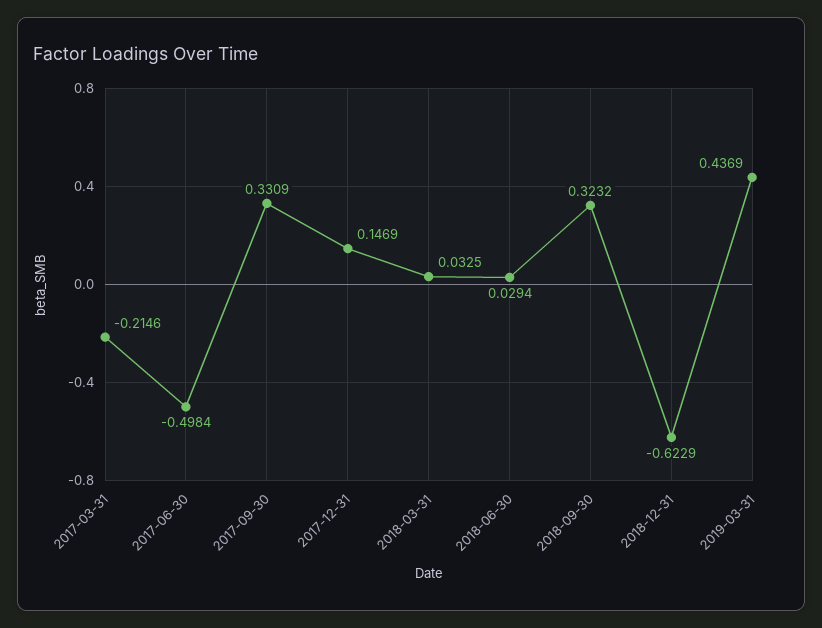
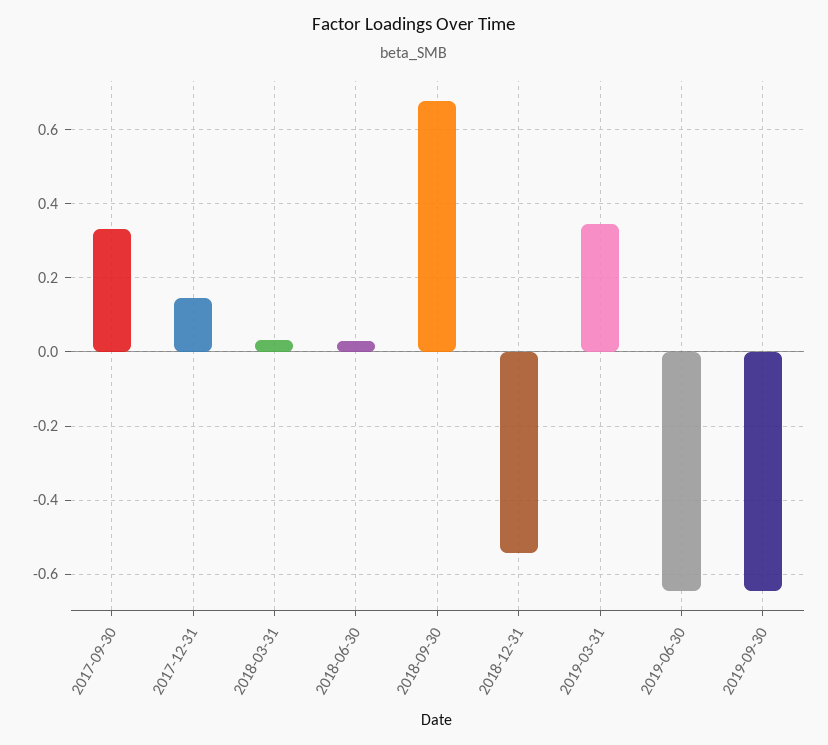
2017-03-31: -0.2146 -> none
2017-06-30: -0.4984 -> none
2018-09-30: 0.3232 -> 0.68
2018-12-31: -0.6229 -> -0.54
2019-03-31: 0.4369 -> 0.34
2019-06-30: none -> -0.64
2019-09-30: none -> -0.64

